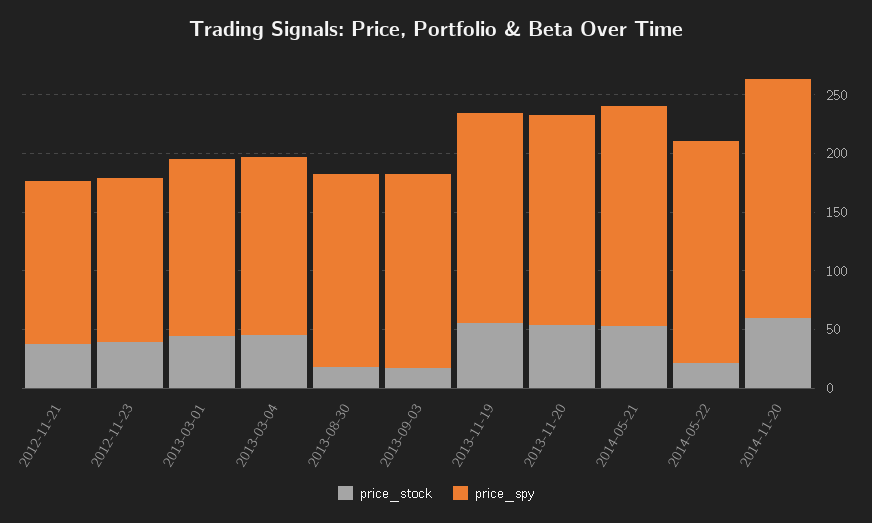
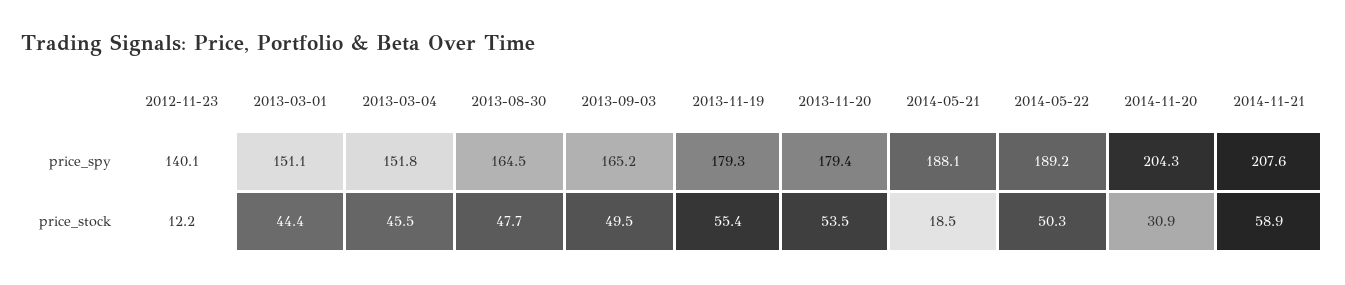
price_stock, 2012-11-21: 40 -> none
price_spy, 2012-11-21: 140 -> none
price_stock, 2012-11-23: 40 -> 12.2
price_stock, 2013-08-30: 20 -> 47.7
price_stock, 2013-09-03: 20 -> 49.5
price_stock, 2014-05-21: 50 -> 18.5
price_stock, 2014-05-22: 20 -> 50.3
price_stock, 2014-11-20: 60 -> 30.9
price_spy, 2014-11-21: none -> 207.6
price_stock, 2014-11-21: none -> 58.9

